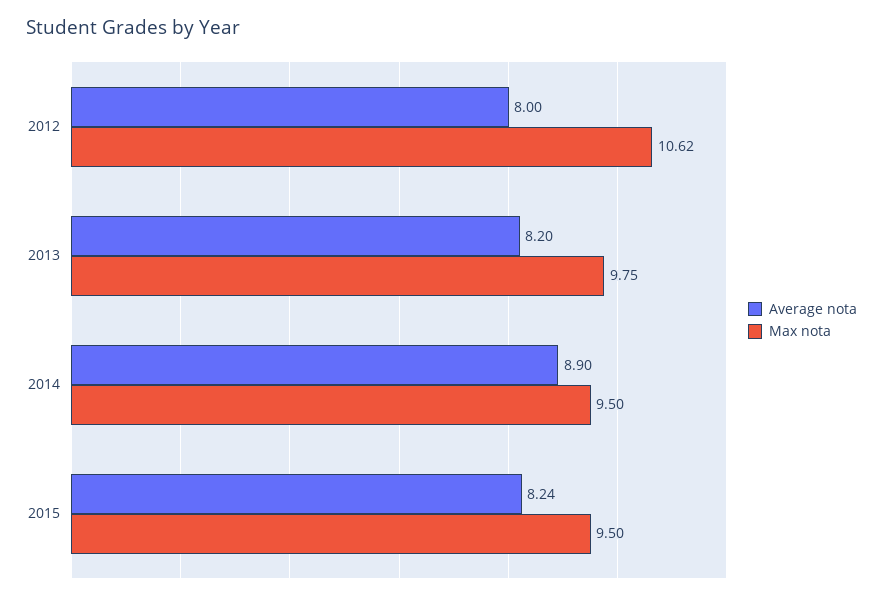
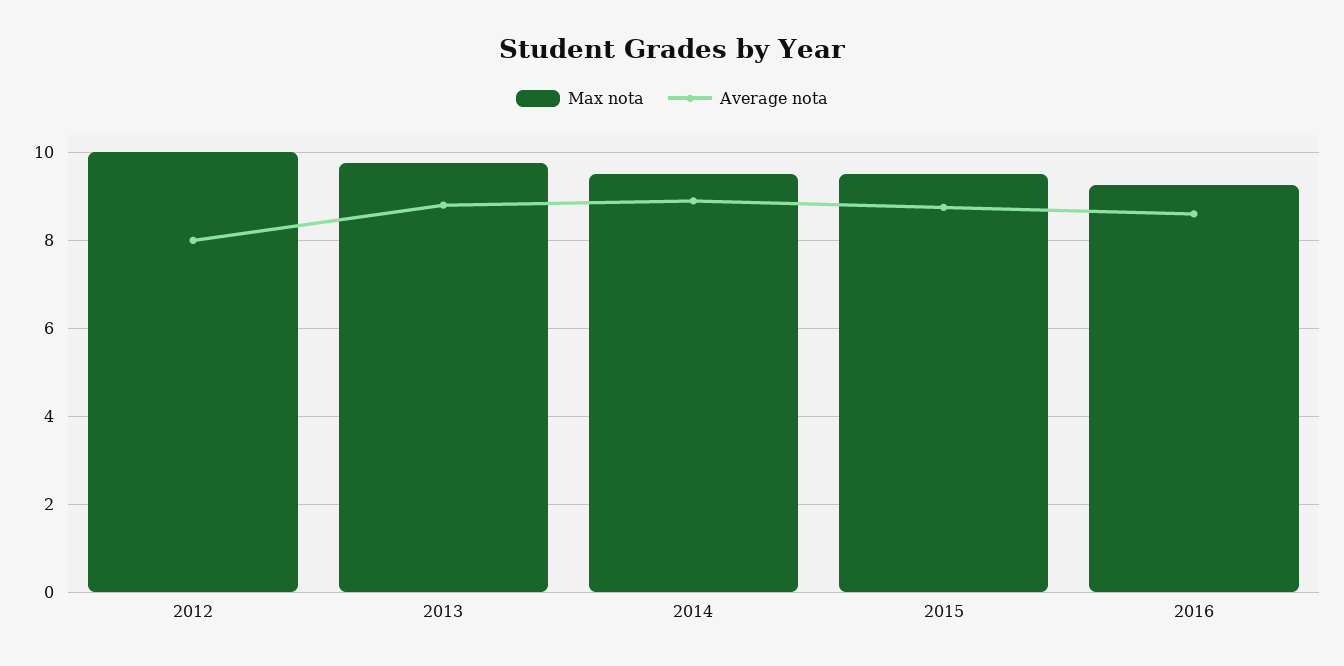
Max nota, 2012: 10.62 -> 10
Average nota, 2013: 8.2 -> 8.8
Average nota, 2015: 8.24 -> 8.8
Max nota, 2016: none -> 9.2
Average nota, 2016: none -> 8.6

